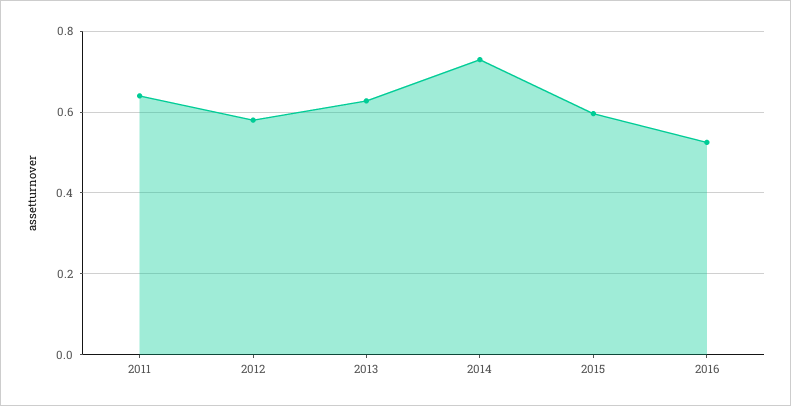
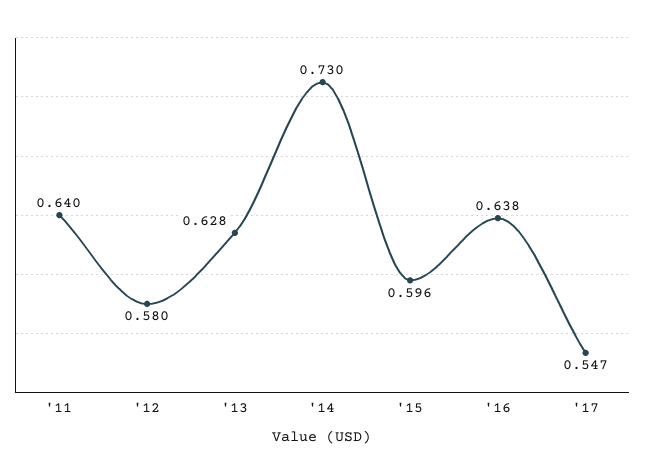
2016: 0.52 -> 0.638
'17: none -> 0.547

